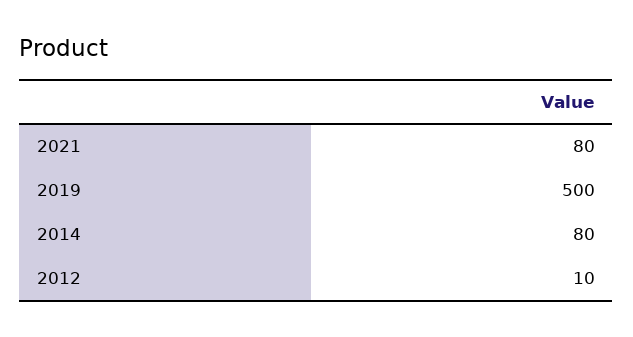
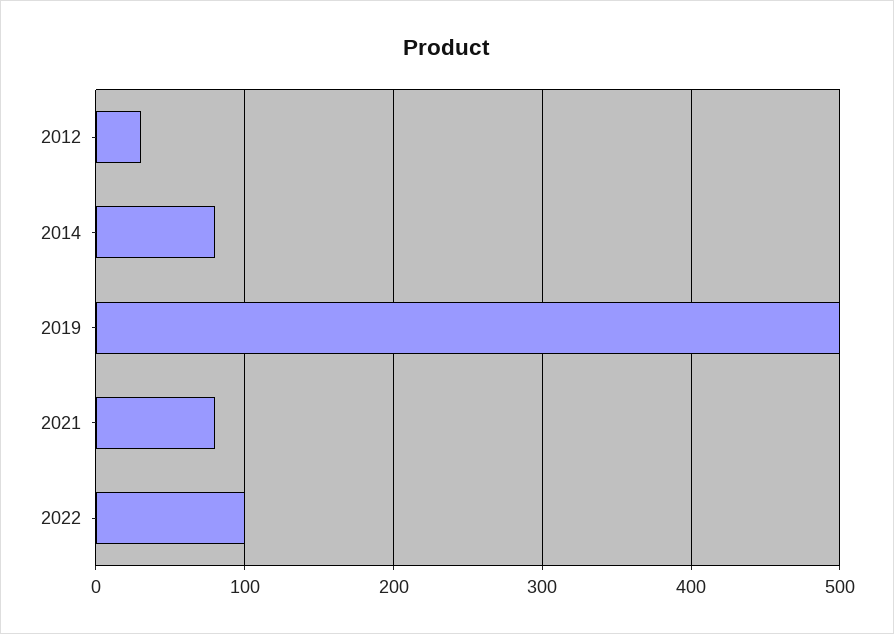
2012: 10 -> 30
2022: none -> 100

